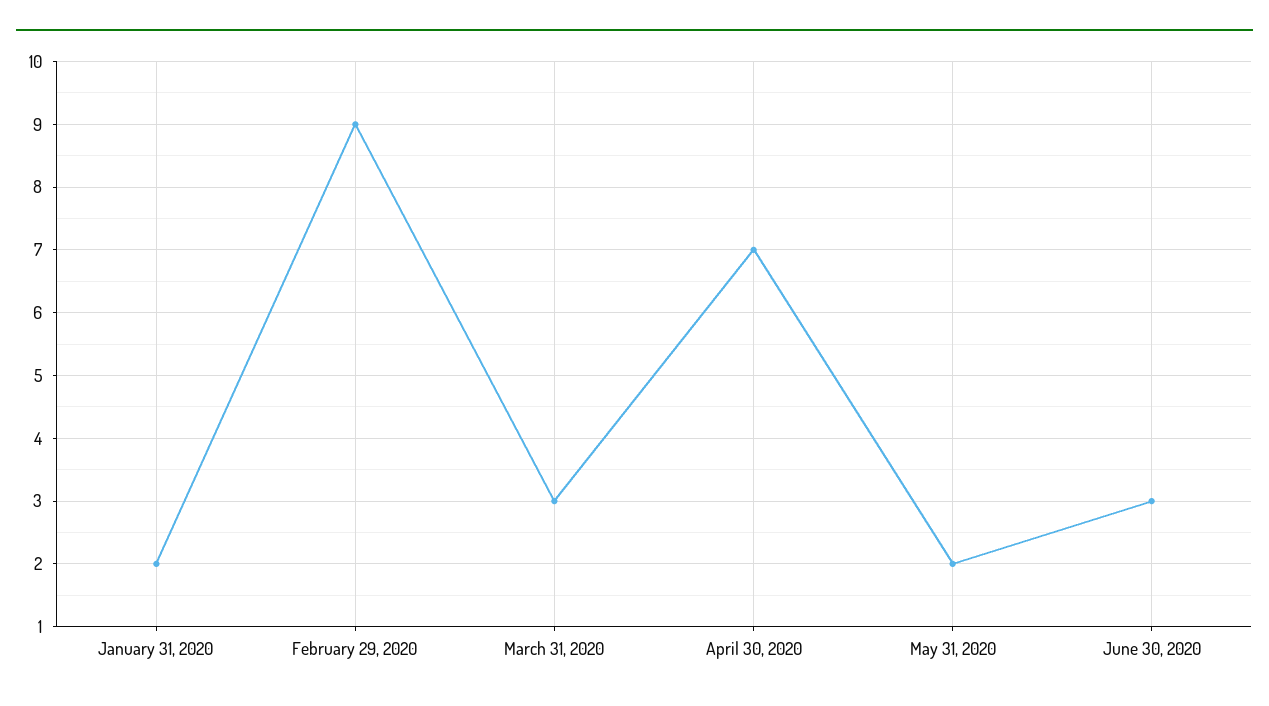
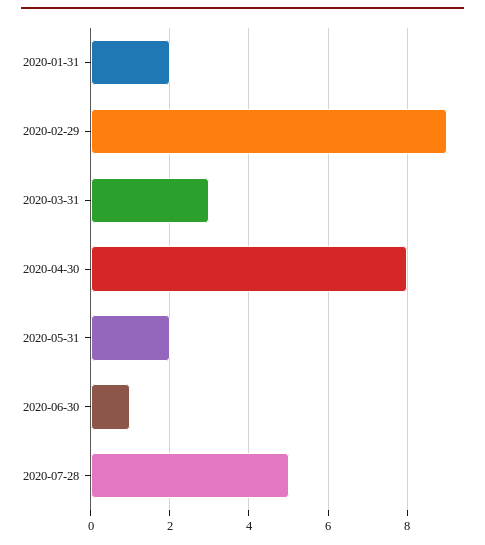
April 30, 2020: 7 -> 8
June 30, 2020: 3 -> 1
2020-07-28: none -> 5

